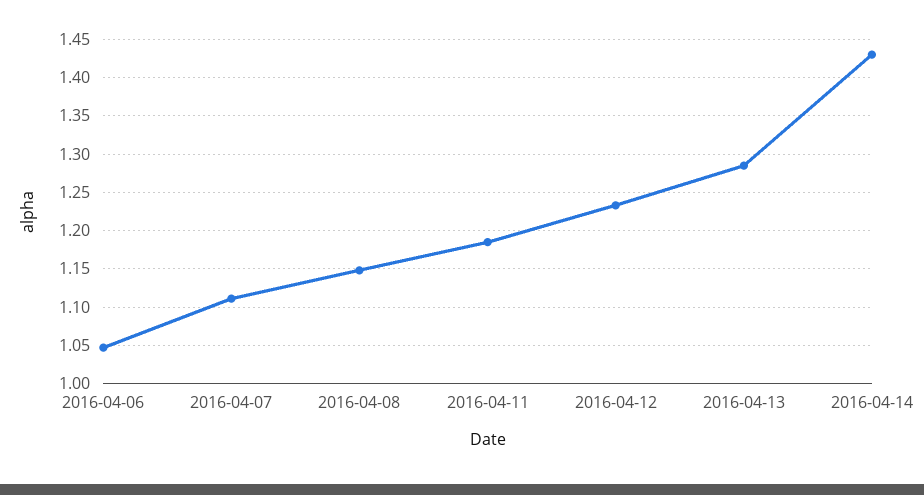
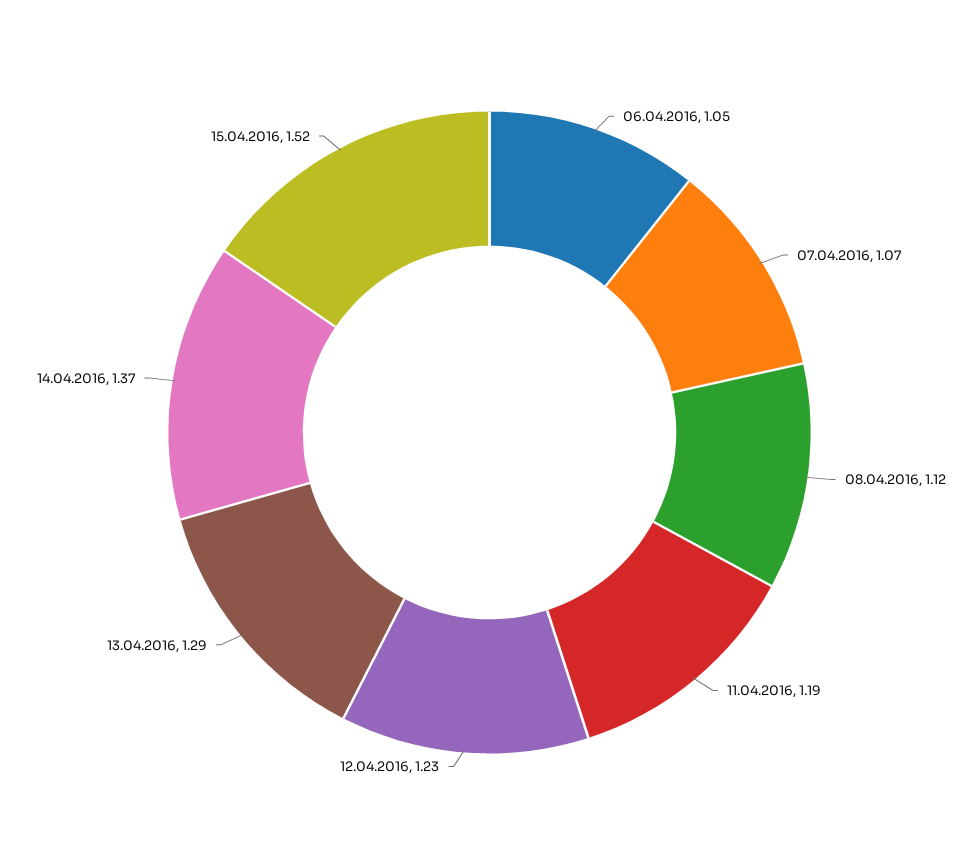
2016-04-07: 1.11 -> 1.07
2016-04-08: 1.15 -> 1.12
2016-04-14: 1.43 -> 1.37
15.04.2016: none -> 1.52

